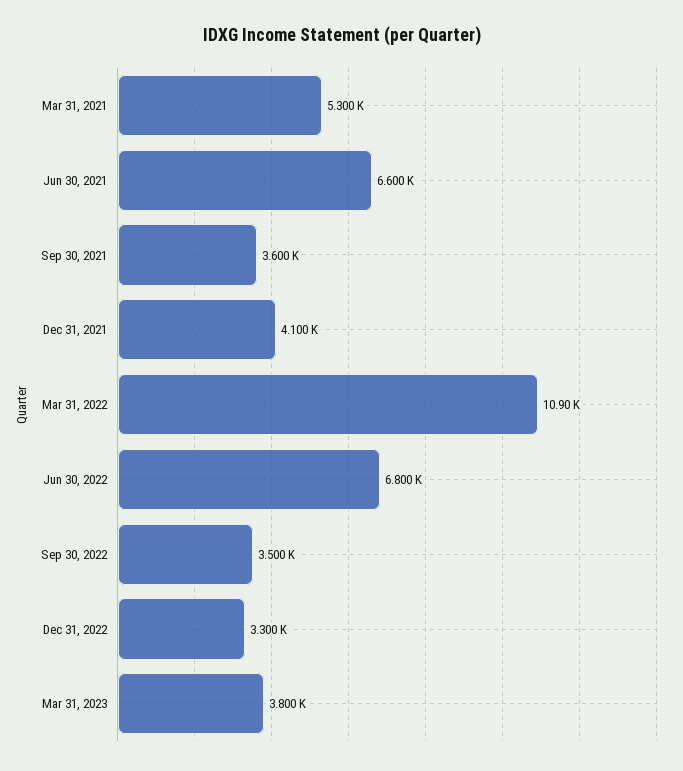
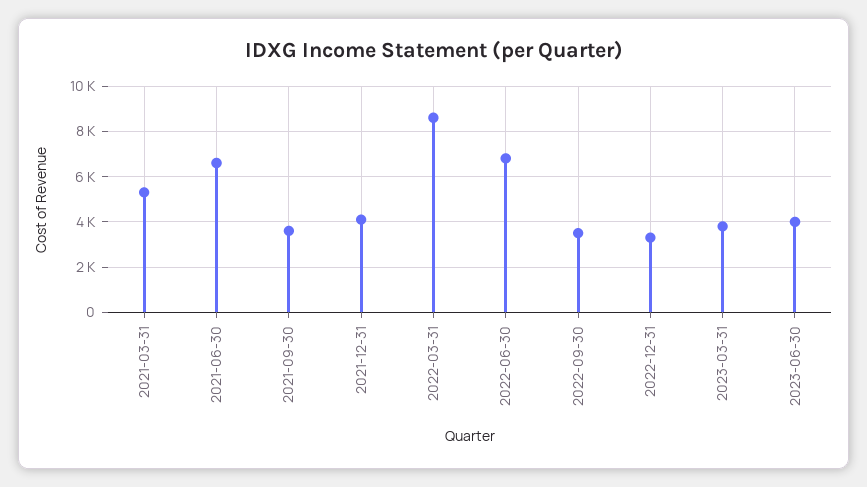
Mar 31, 2022: 10900 -> 8500
2023-06-30: none -> 4000

